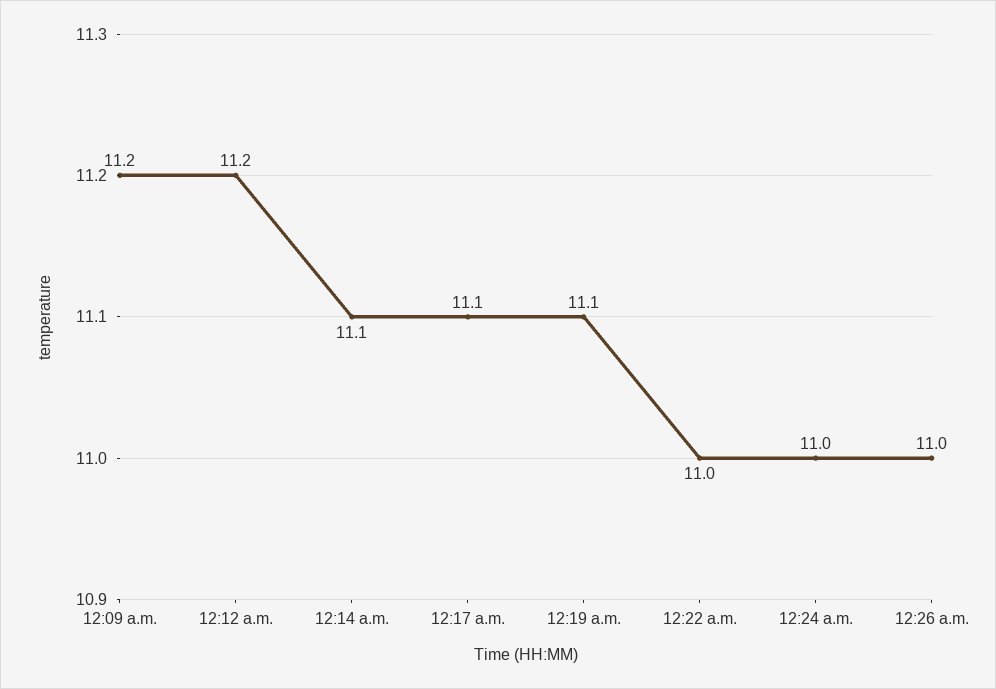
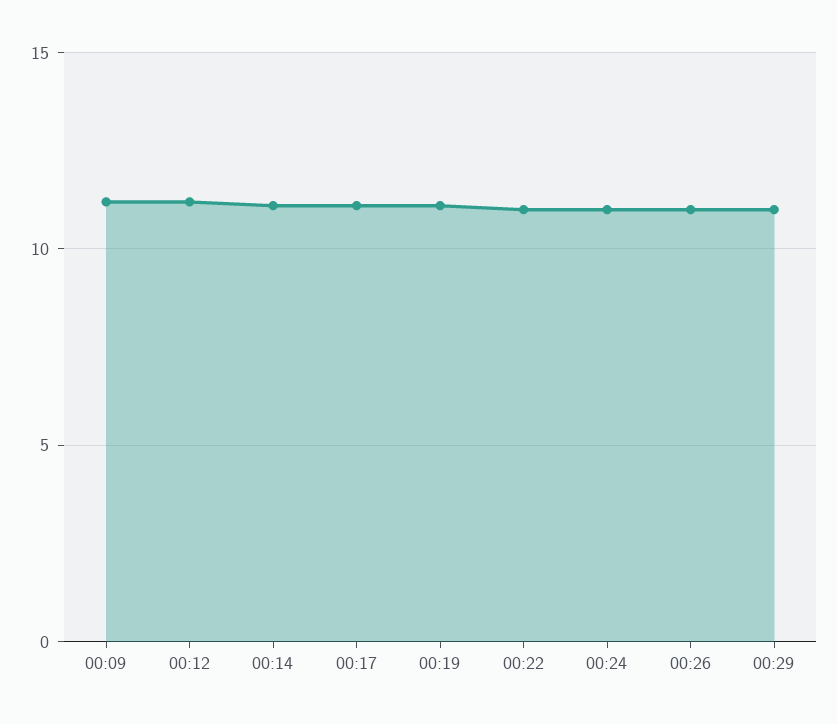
00:29: none -> 11

